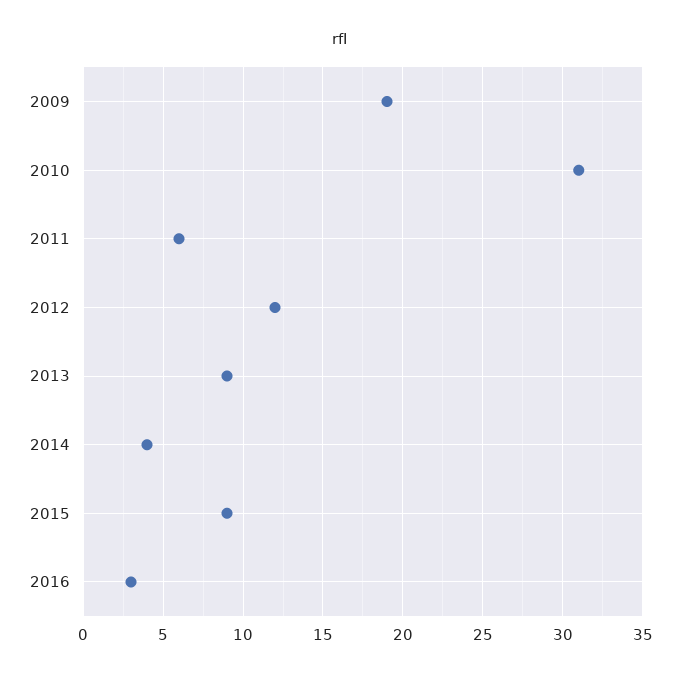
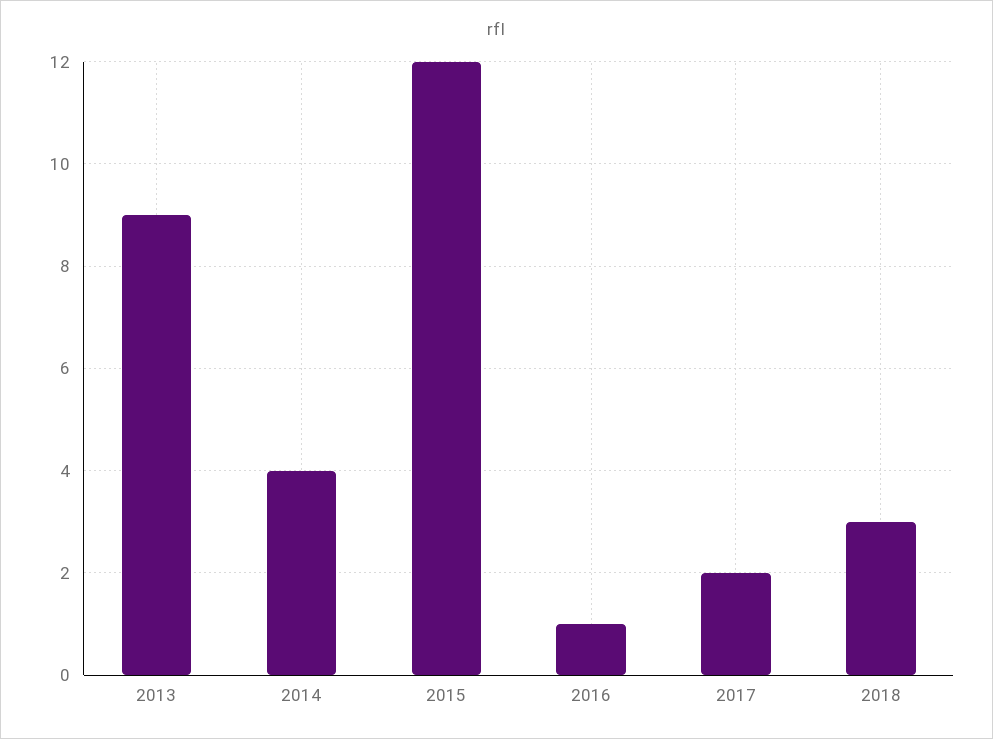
2009: 19 -> none
2010: 31 -> none
2011: 6 -> none
2012: 12 -> none
2015: 9 -> 12
2016: 3 -> 1
2017: none -> 2
2018: none -> 3

